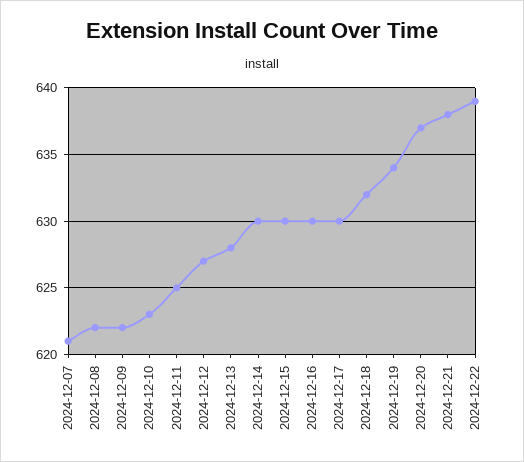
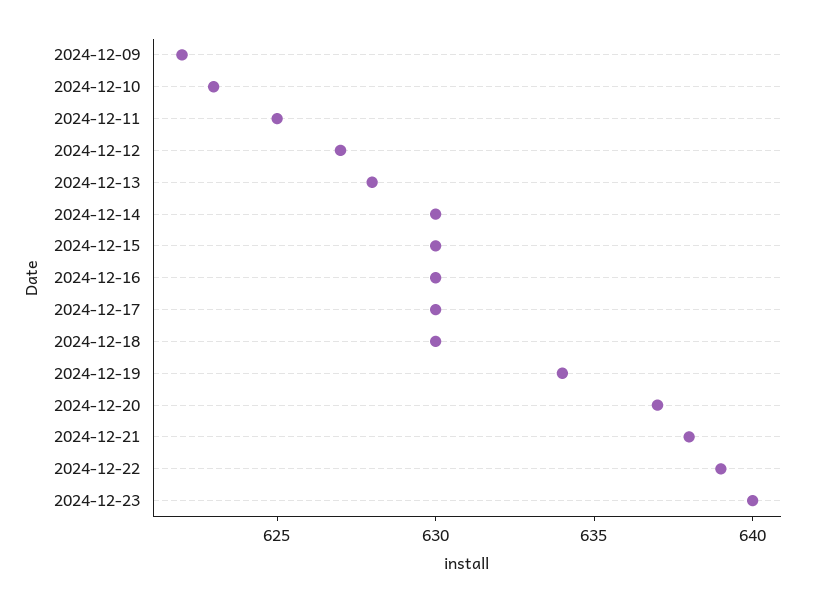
2024-12-07: 621 -> none
2024-12-08: 622 -> none
2024-12-18: 632 -> 630
2024-12-23: none -> 640

